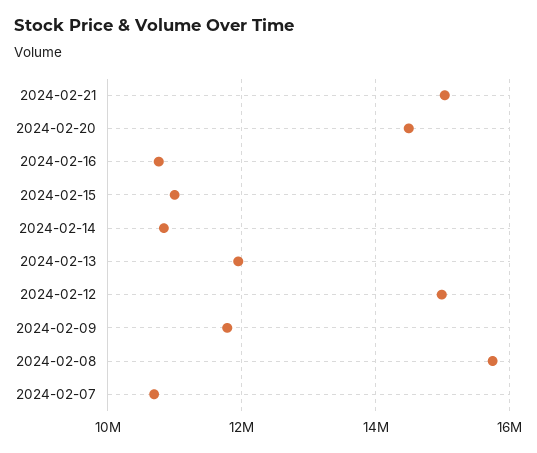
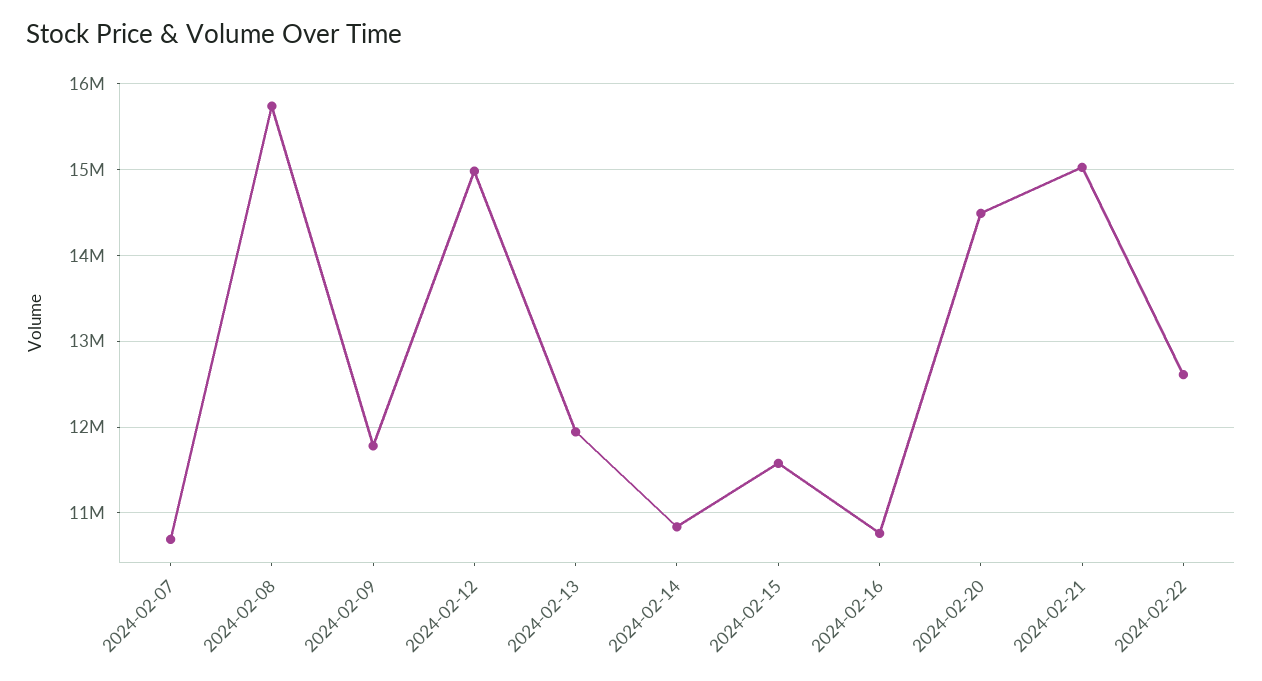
2024-02-15: 11000000 -> 11600000
2024-02-22: none -> 12600000

